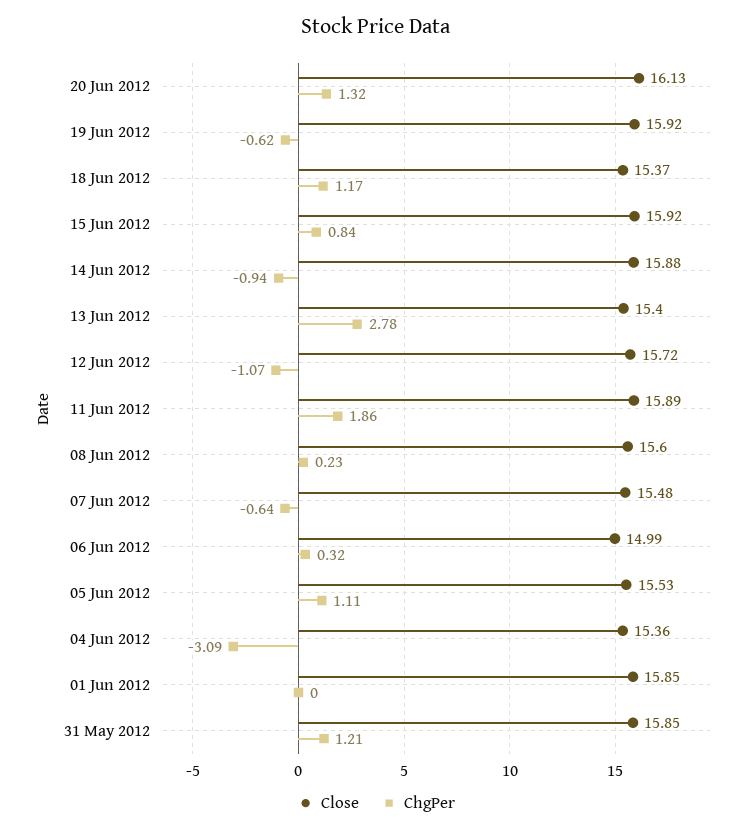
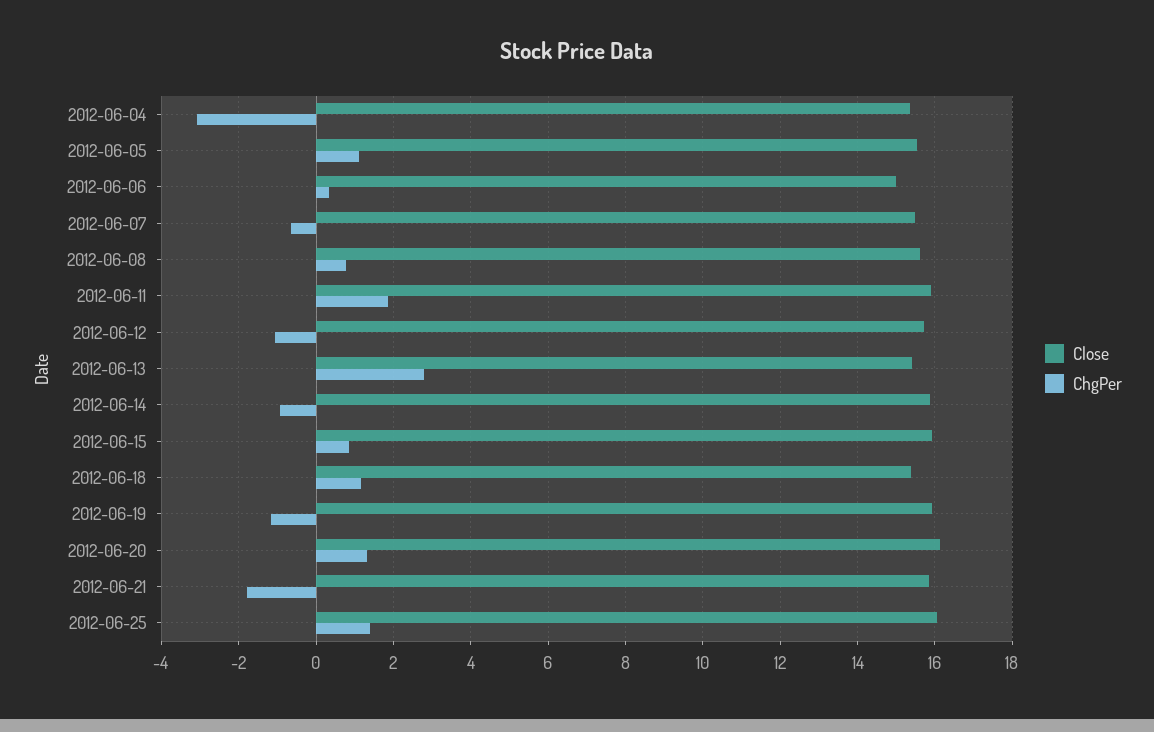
ChgPer, 19 Jun 2012: -0.62 -> -1.2
ChgPer, 08 Jun 2012: 0.23 -> 0.8
Close, 01 Jun 2012: 15.85 -> none
ChgPer, 01 Jun 2012: 0 -> none
Close, 31 May 2012: 15.85 -> none
ChgPer, 31 May 2012: 1.21 -> none
Close, 2012-06-21: none -> 15.8
ChgPer, 2012-06-21: none -> -1.8
Close, 2012-06-25: none -> 16
ChgPer, 2012-06-25: none -> 1.4

